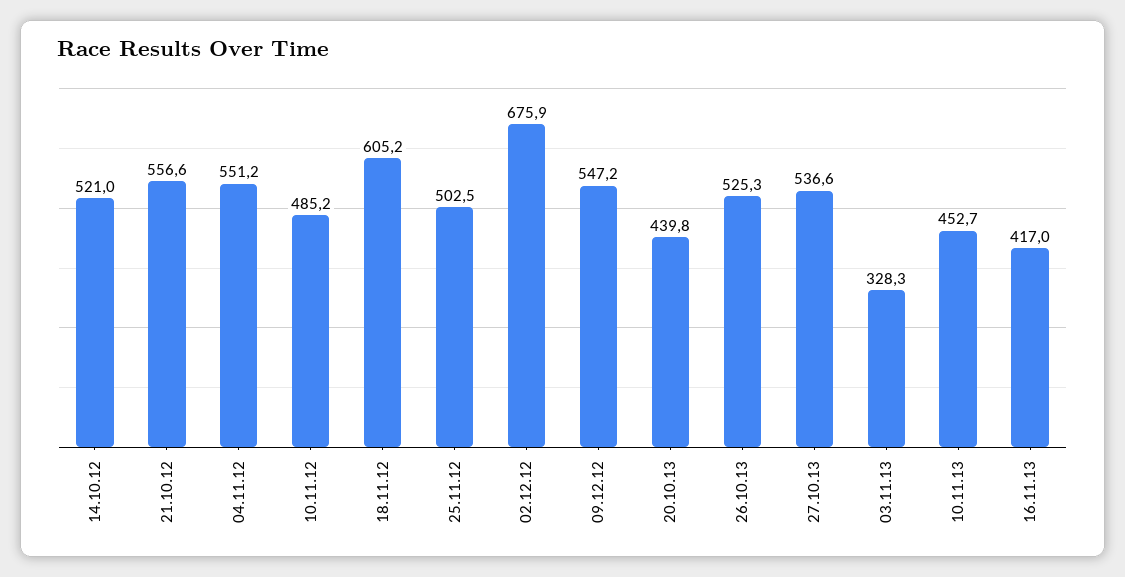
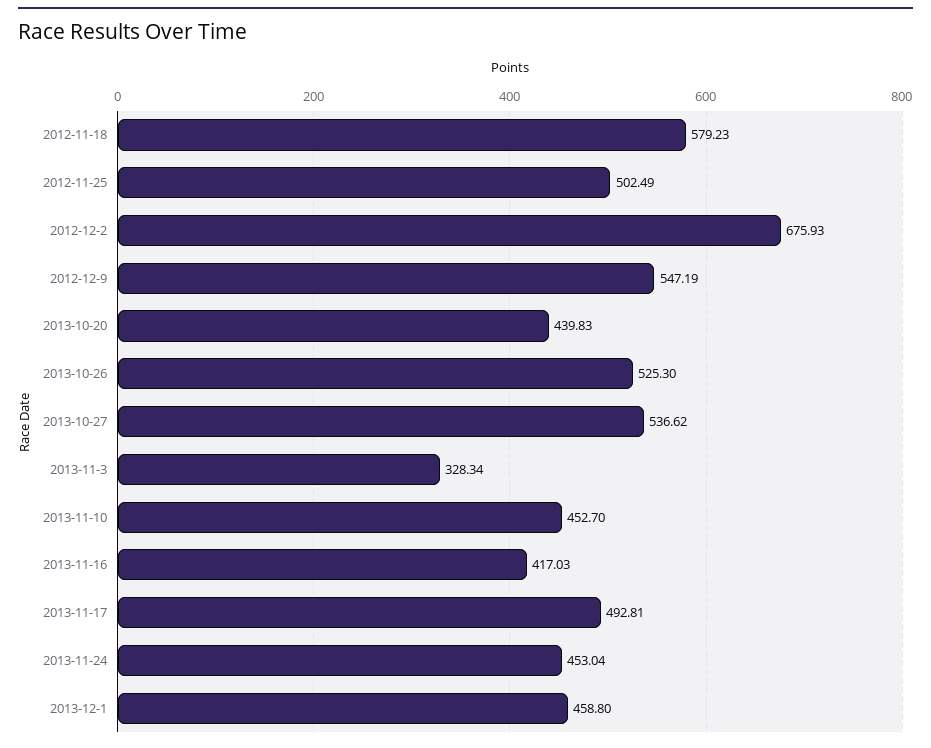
14.10.12: 521 -> none
21.10.12: 556.6 -> none
04.11.12: 551.2 -> none
10.11.12: 485.2 -> none
18.11.12: 605.2 -> 579.23
2013-11-17: none -> 492.81
2013-11-24: none -> 453.04
2013-12-1: none -> 458.8

